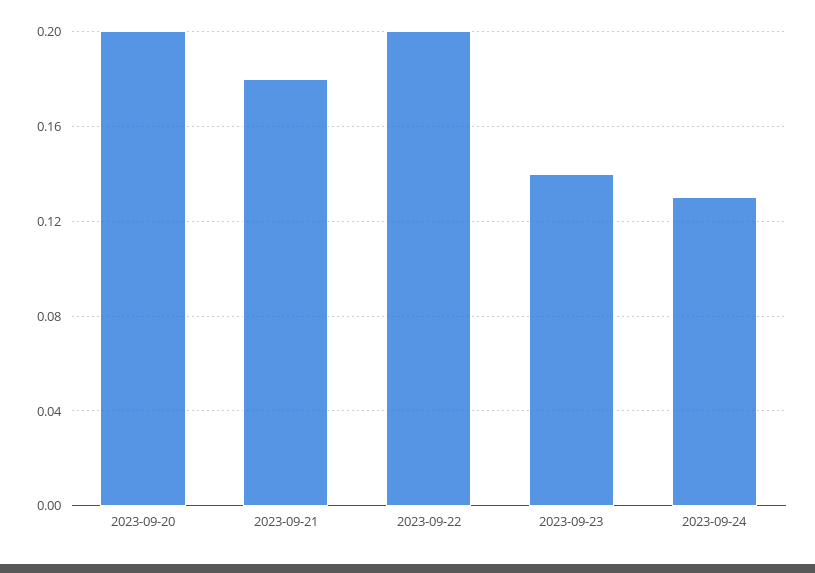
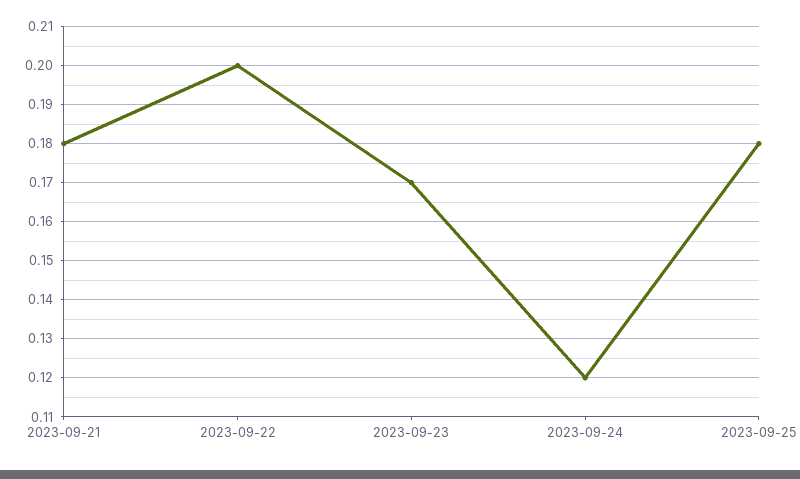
2023-09-20: 0.2 -> none
2023-09-23: 0.14 -> 0.17
2023-09-24: 0.13 -> 0.12
2023-09-25: none -> 0.18

